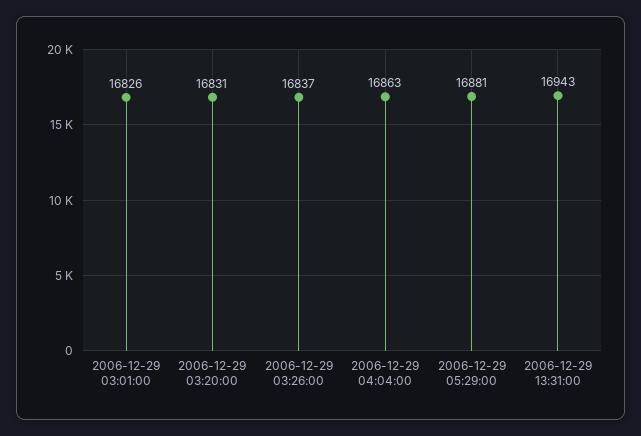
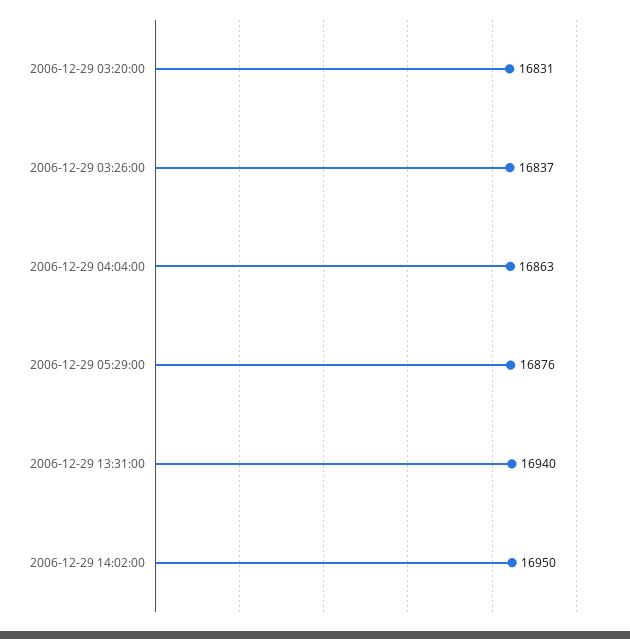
2006-12-29 03:01:00: 16826 -> none
2006-12-29 05:29:00: 16881 -> 16876
2006-12-29 13:31:00: 16943 -> 16940
2006-12-29 14:02:00: none -> 16950

